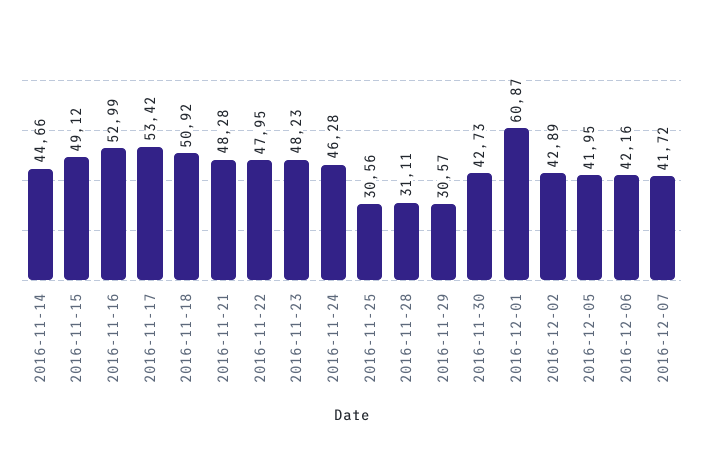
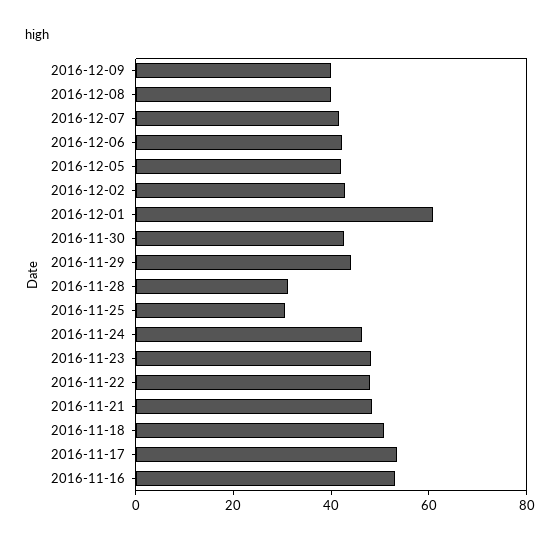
2016-11-14: 44.66 -> none
2016-11-15: 49.12 -> none
2016-11-29: 30.57 -> 45
2016-12-09: none -> 40
2016-12-08: none -> 40

